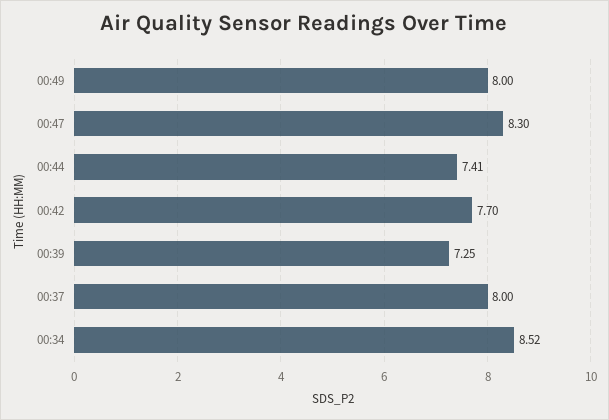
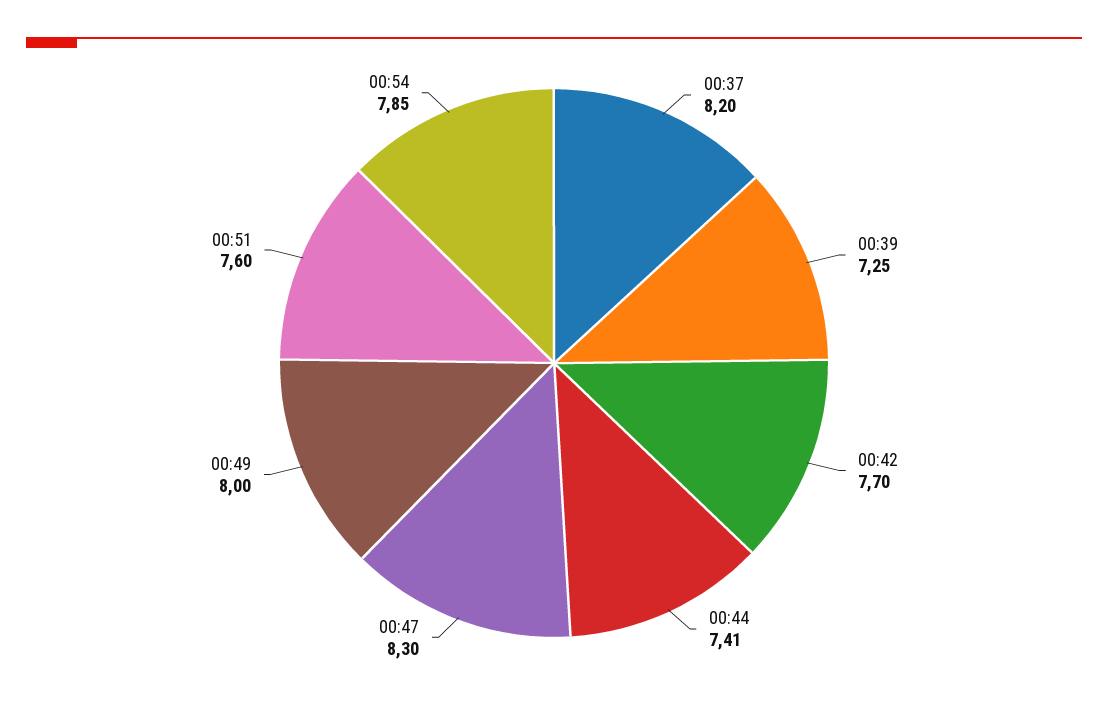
00:37: 8 -> 8.2
00:34: 8.52 -> none
00:51: none -> 7.6
00:54: none -> 7.85

